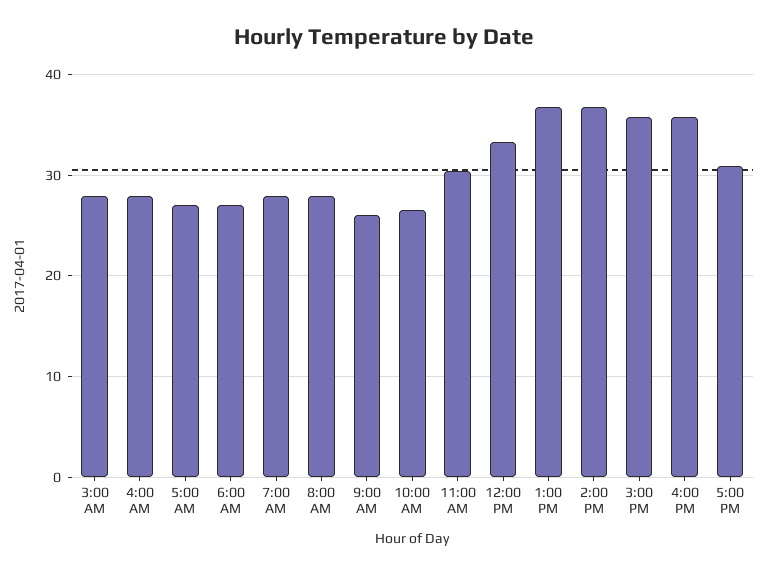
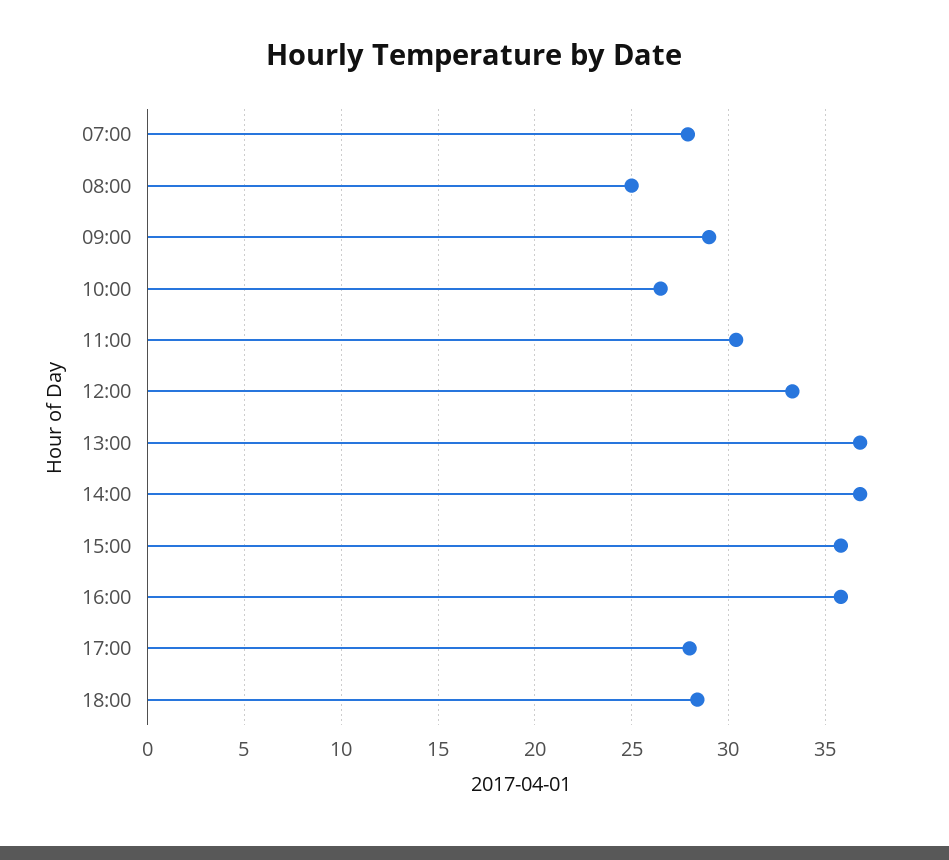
3:00 AM: 28 -> none
4:00 AM: 28 -> none
5:00 AM: 27 -> none
6:00 AM: 27 -> none
8:00 AM: 28 -> 25
9:00 AM: 26 -> 29
5:00 PM: 31 -> 28
18:00: none -> 28.5

